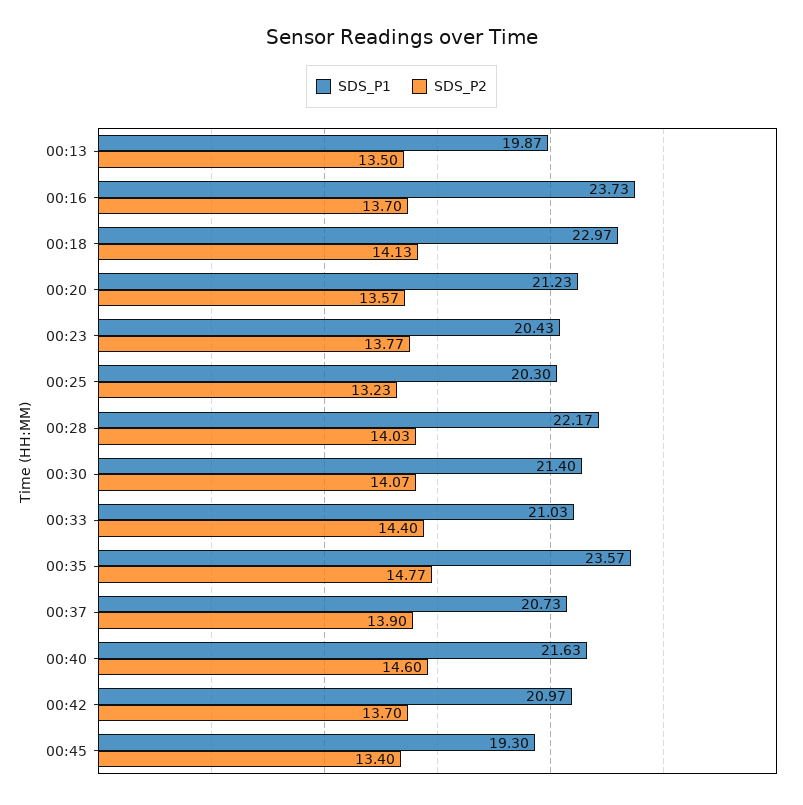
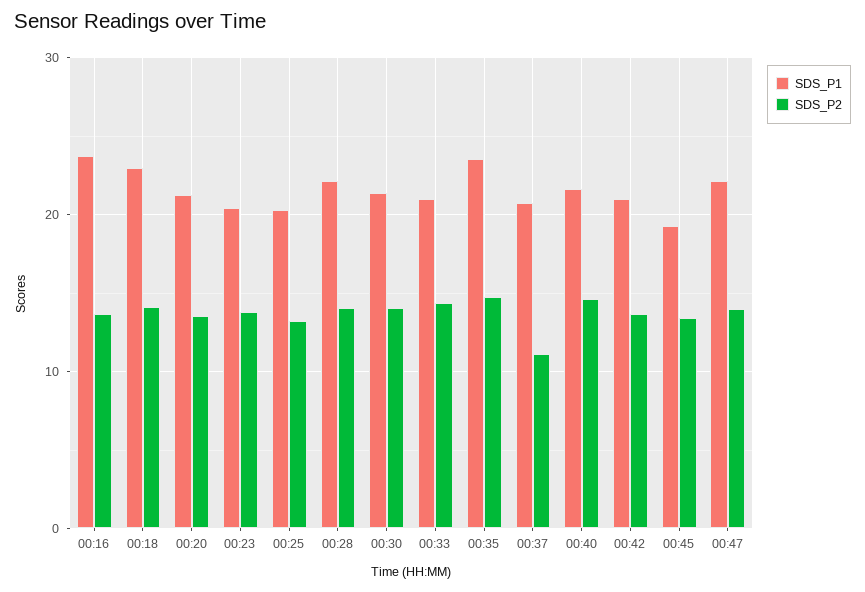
SDS_P1, 00:13: 19.87 -> none
SDS_P2, 00:13: 13.5 -> none
SDS_P2, 00:37: 13.9 -> 11
SDS_P1, 00:47: none -> 22
SDS_P2, 00:47: none -> 14

